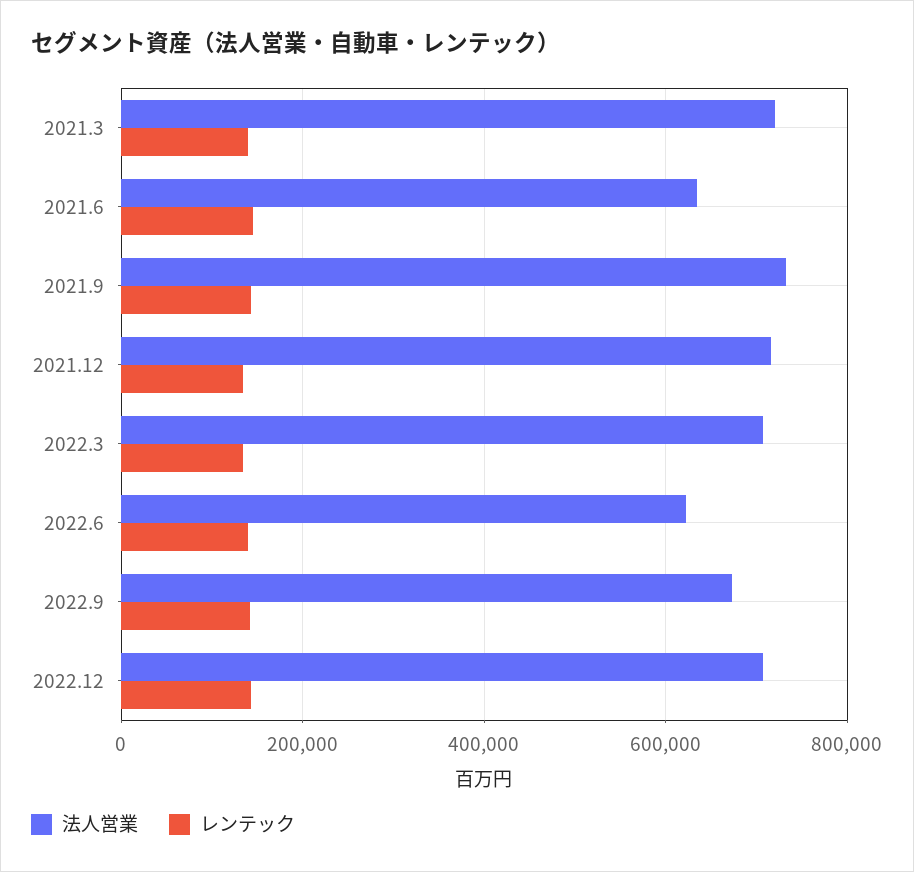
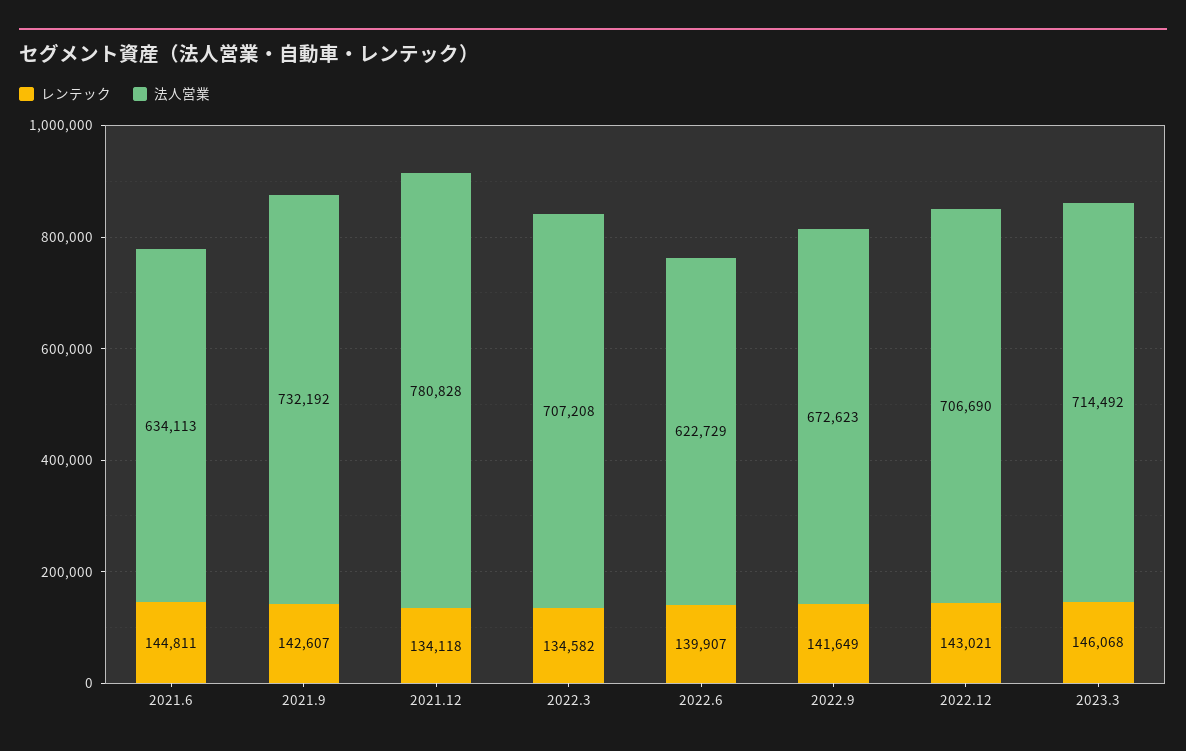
法人営業, 2021.3: 720000 -> none
レンテック, 2021.3: 140000 -> none
法人営業, 2021.12: 720000 -> 780828
レンテック, 2023.3: none -> 146068
法人営業, 2023.3: none -> 714492

